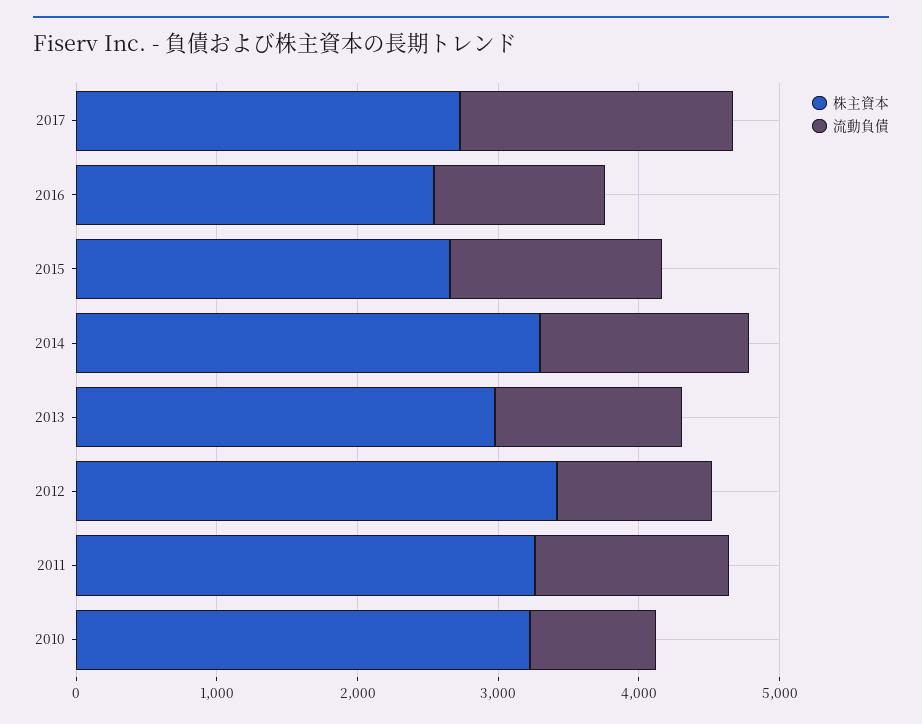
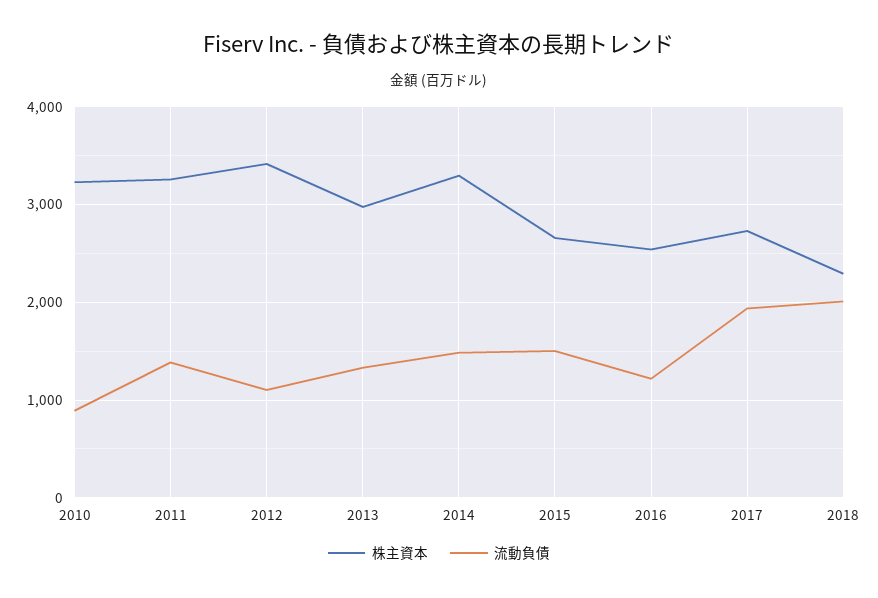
株主資本, 2018: none -> 2300
流動負債, 2018: none -> 2000

